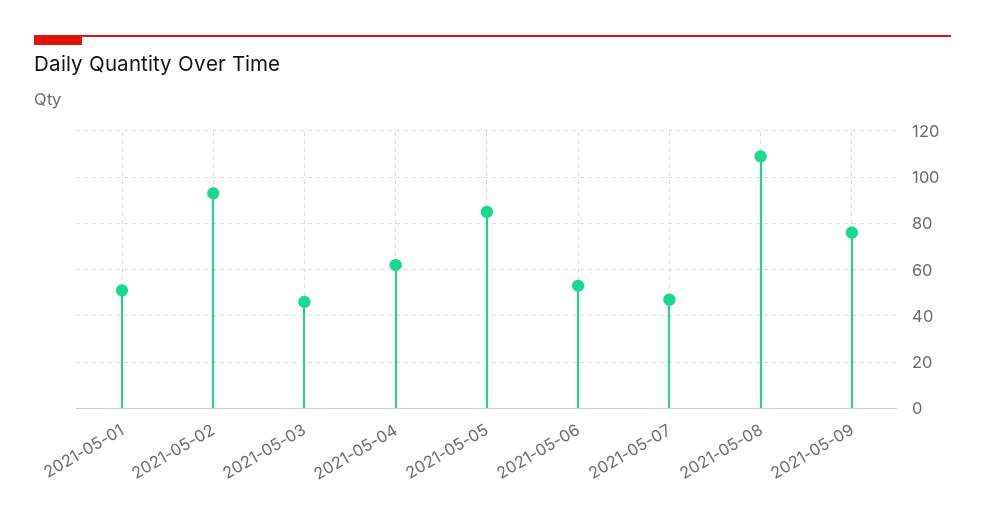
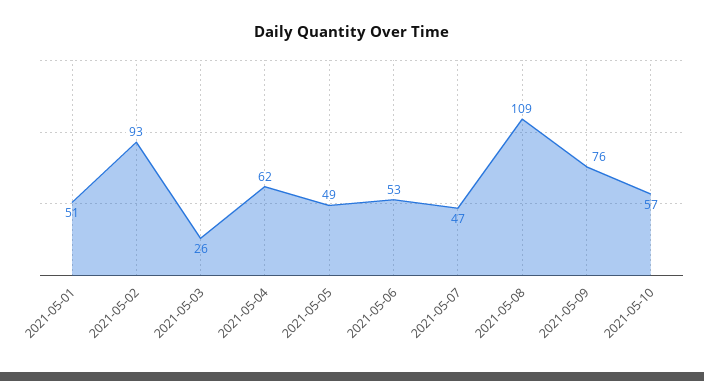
2021-05-03: 45 -> 26
2021-05-05: 85 -> 49
2021-05-10: none -> 57

